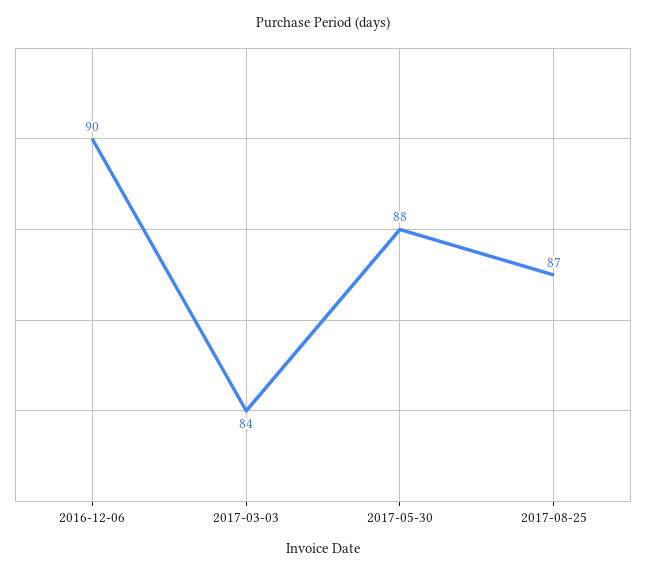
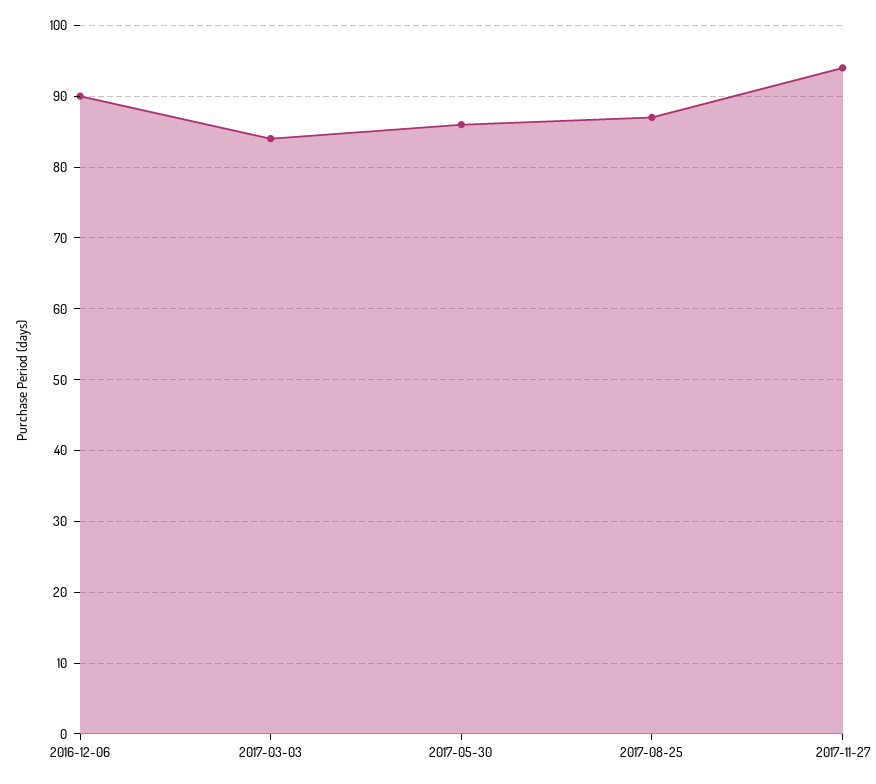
2017-05-30: 88 -> 86
2017-11-27: none -> 94

